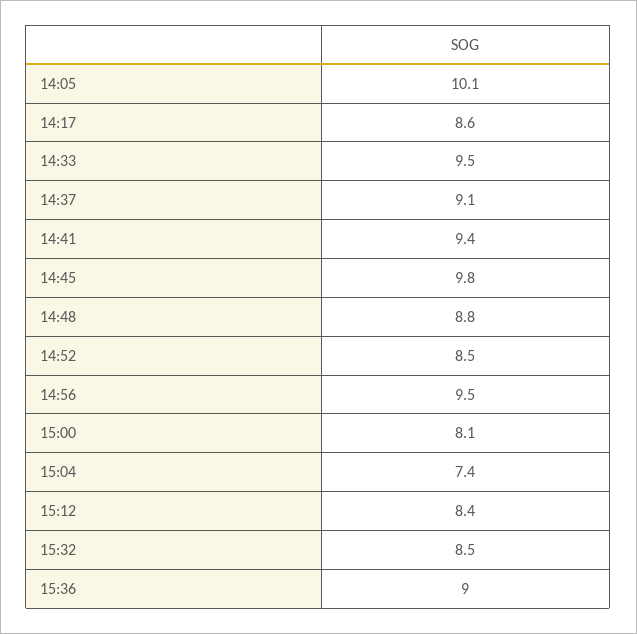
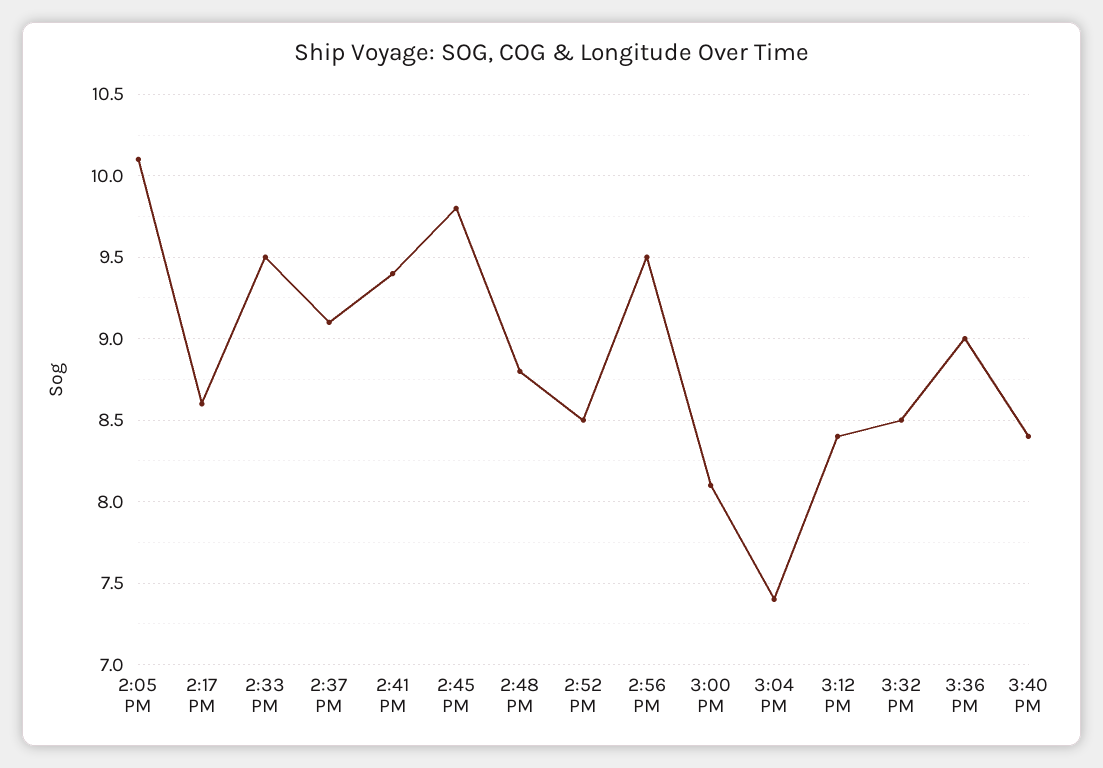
3:40 PM: none -> 8.4

